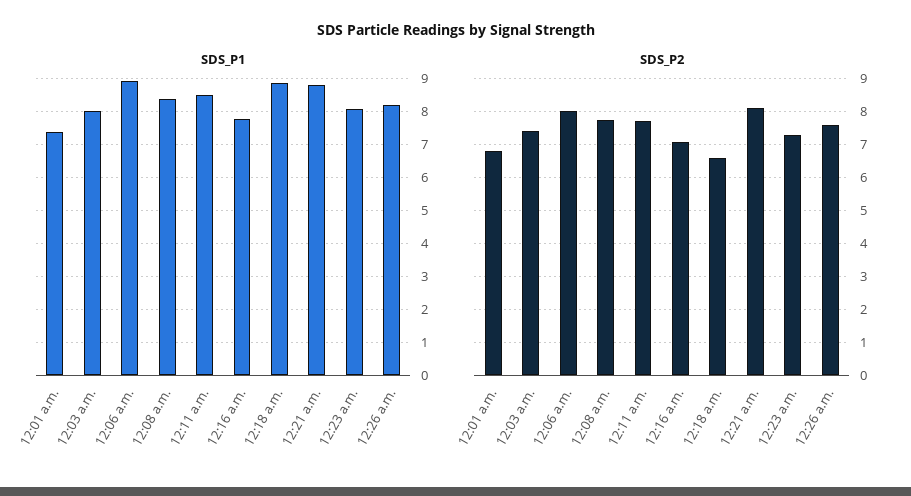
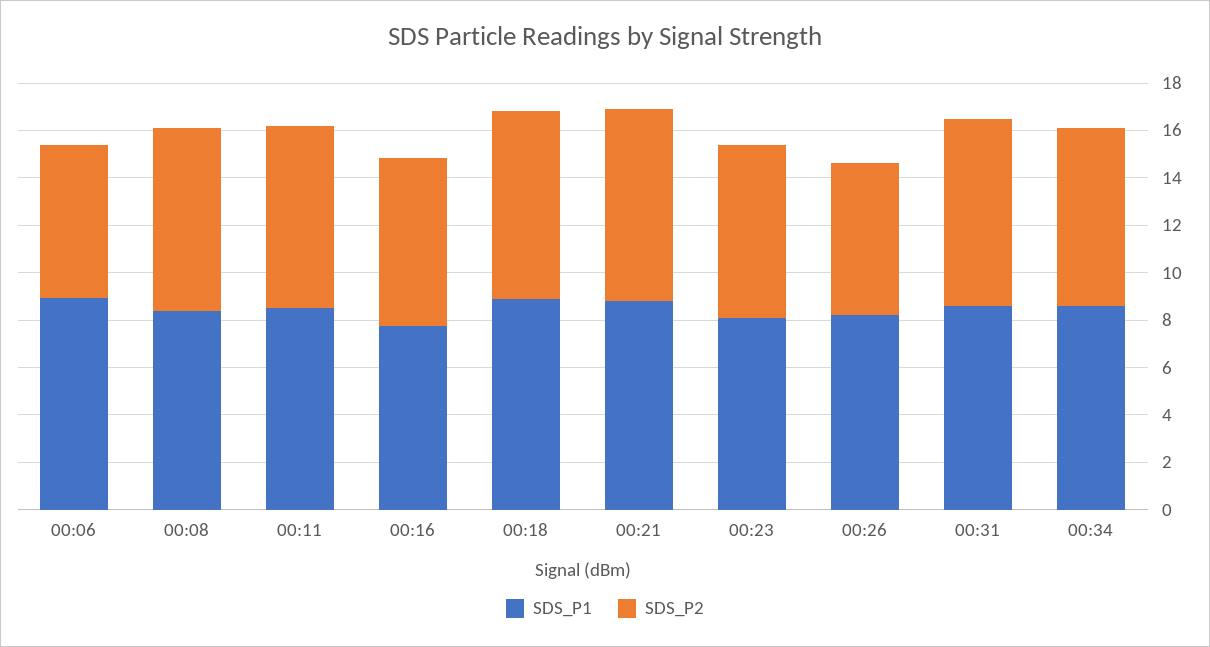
SDS_P1, 12:01 a.m.: 7.4 -> none
SDS_P1, 12:03 a.m.: 8 -> none
SDS_P2, 12:01 a.m.: 6.8 -> none
SDS_P2, 12:03 a.m.: 7.4 -> none
SDS_P2, 12:06 a.m.: 8 -> 6.5
SDS_P2, 12:18 a.m.: 6.6 -> 8
SDS_P2, 12:26 a.m.: 7.6 -> 6.5
SDS_P1, 00:31: none -> 8.5
SDS_P2, 00:31: none -> 8
SDS_P1, 00:34: none -> 8.5
SDS_P2, 00:34: none -> 7.5

